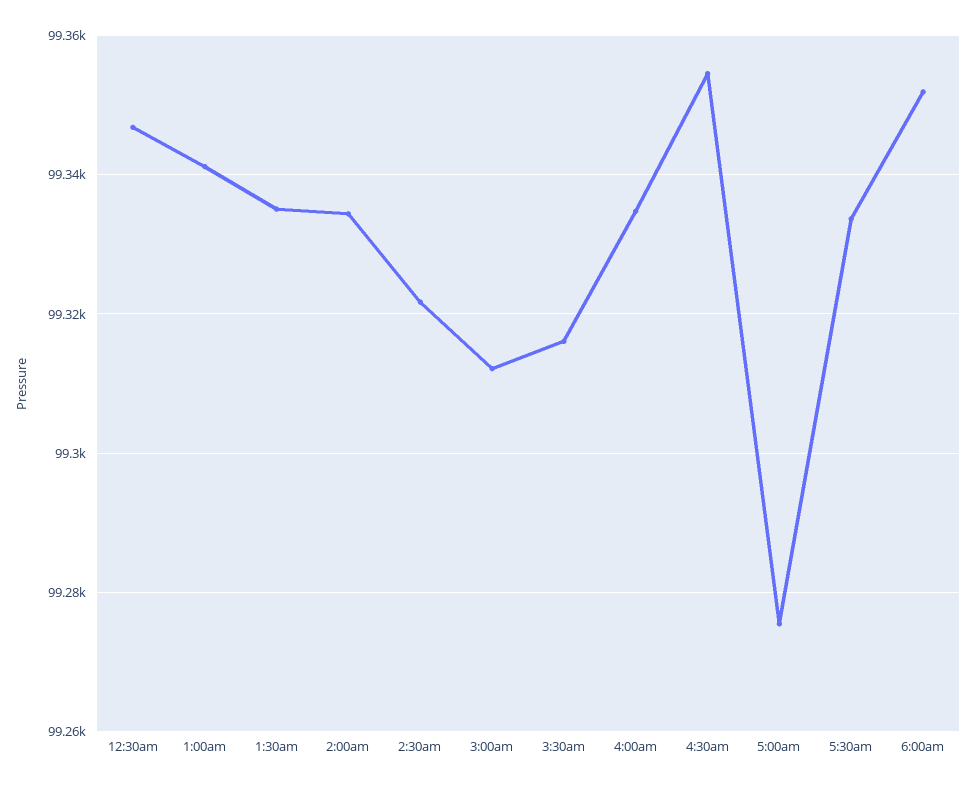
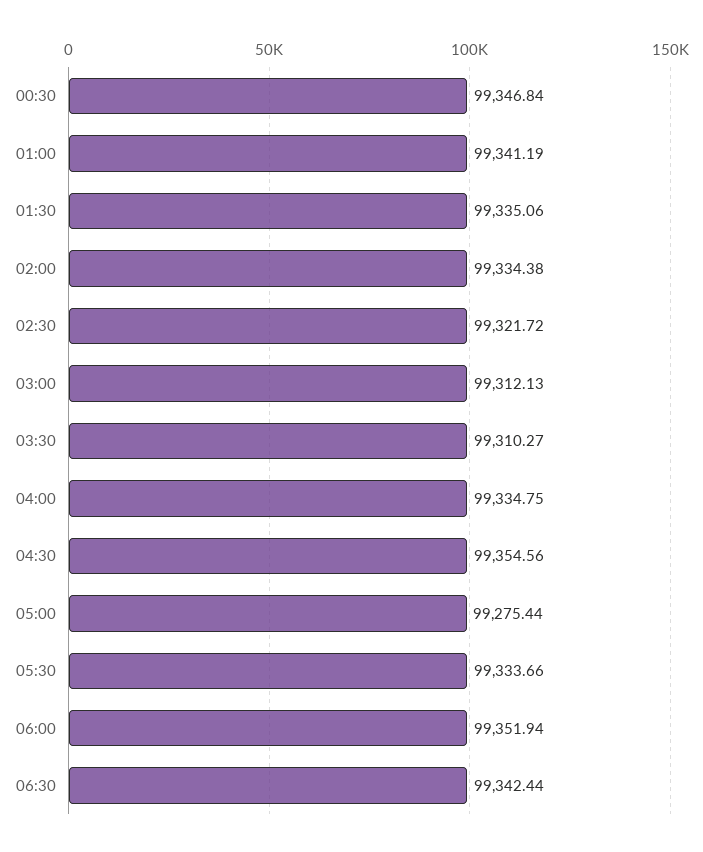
3:30am: 99316 -> 99310.27
06:30: none -> 99342.44

